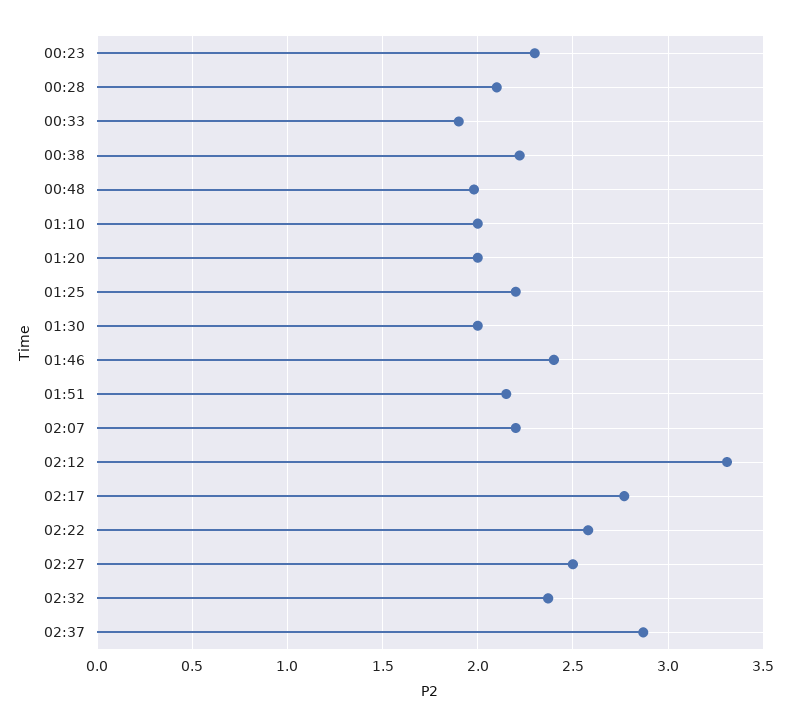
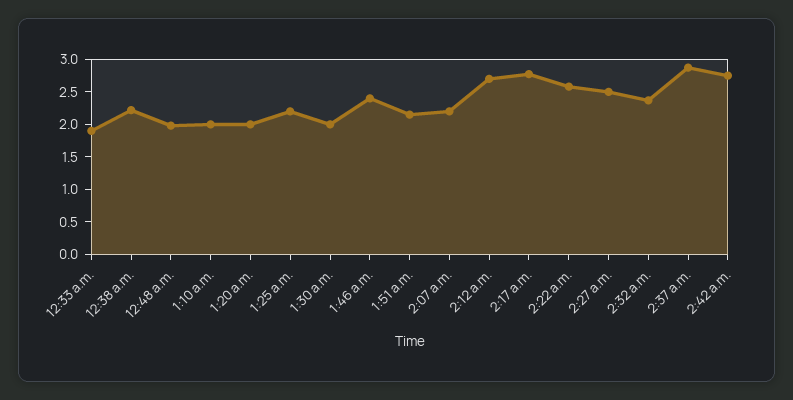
00:23: 2.3 -> none
00:28: 2.1 -> none
02:12: 3.3 -> 2.75
2:42 a.m.: none -> 2.75

